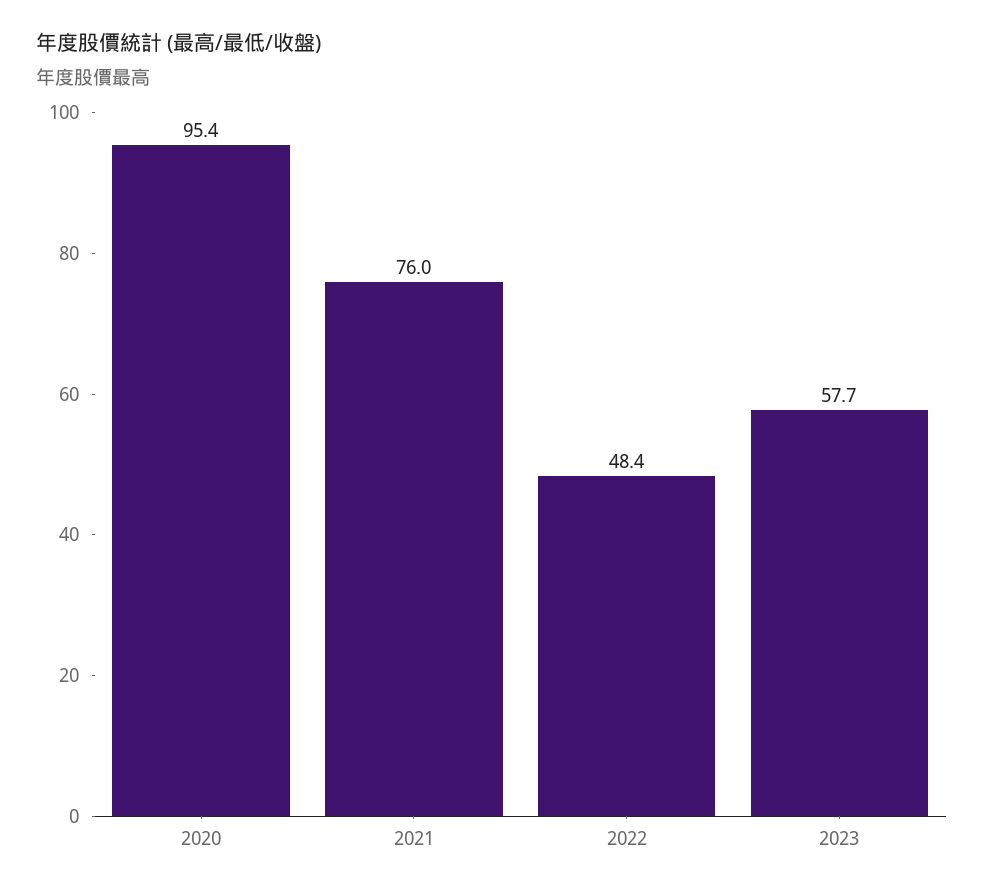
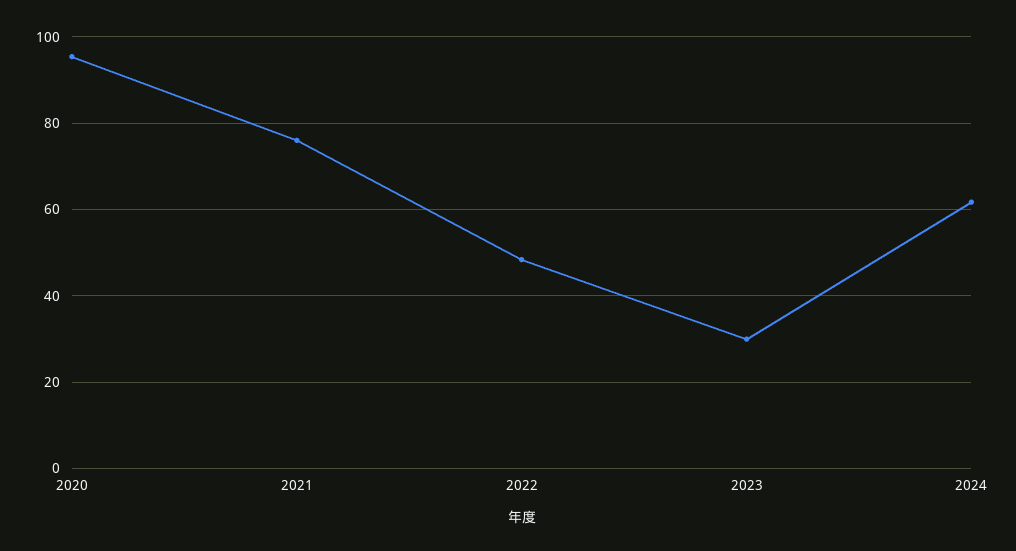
2023: 57.7 -> 30
2024: none -> 62

